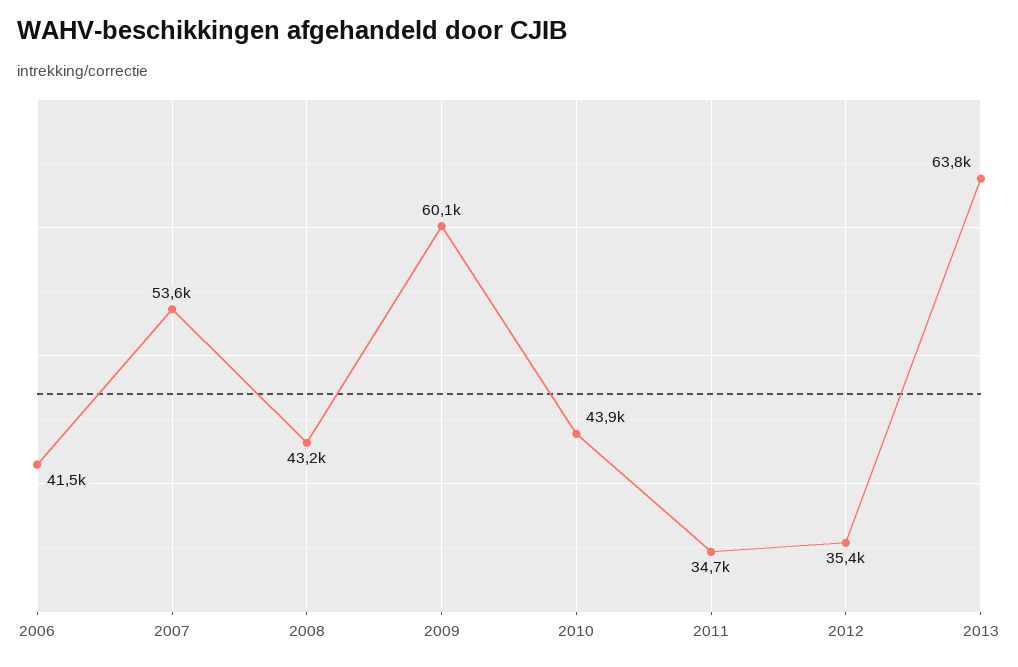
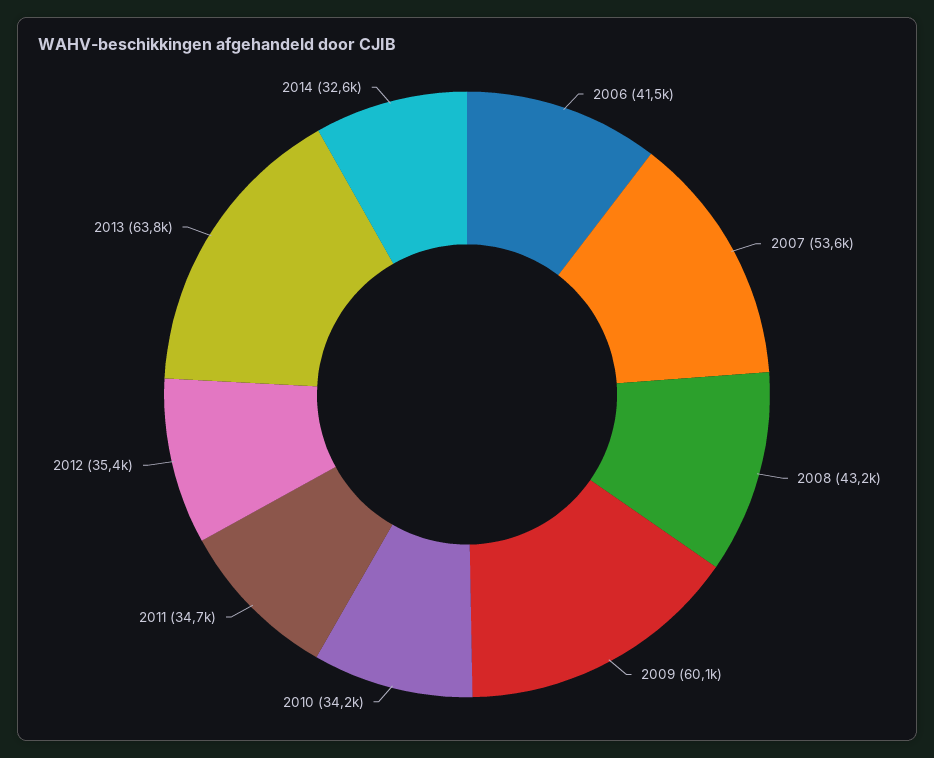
2010: 43900 -> 34200
2014: none -> 32600

